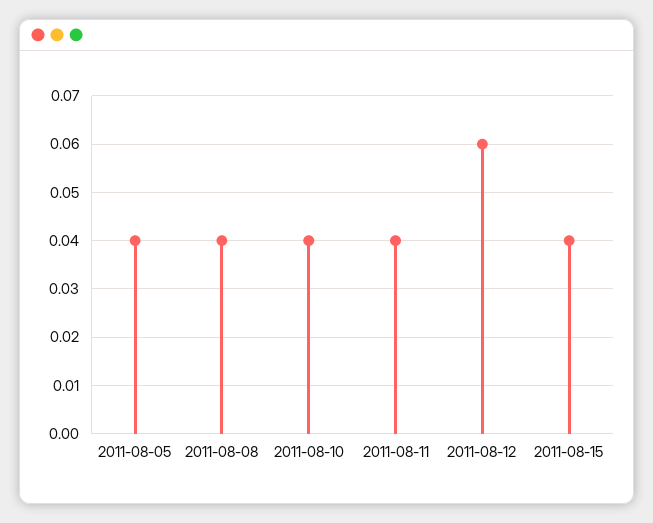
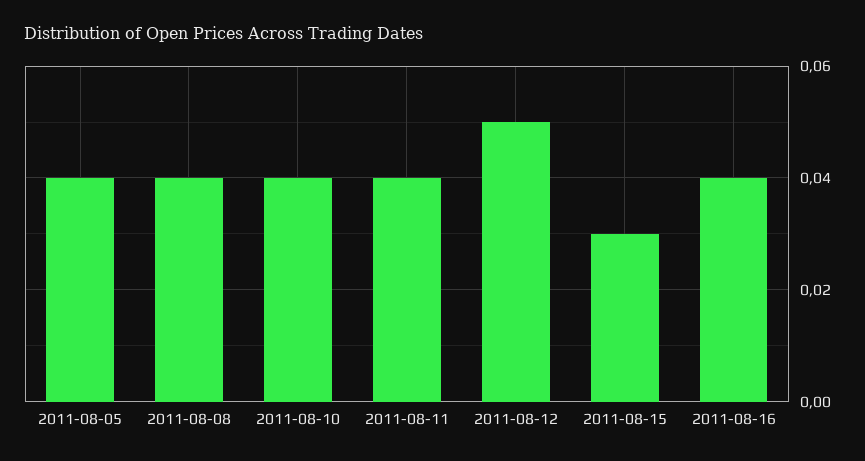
2011-08-12: 0.06 -> 0.05
2011-08-15: 0.04 -> 0.03
2011-08-16: none -> 0.04

